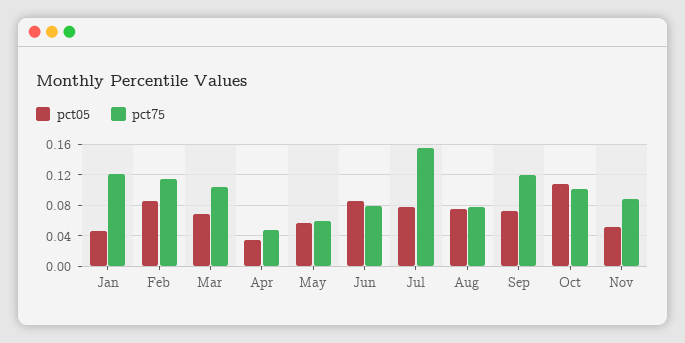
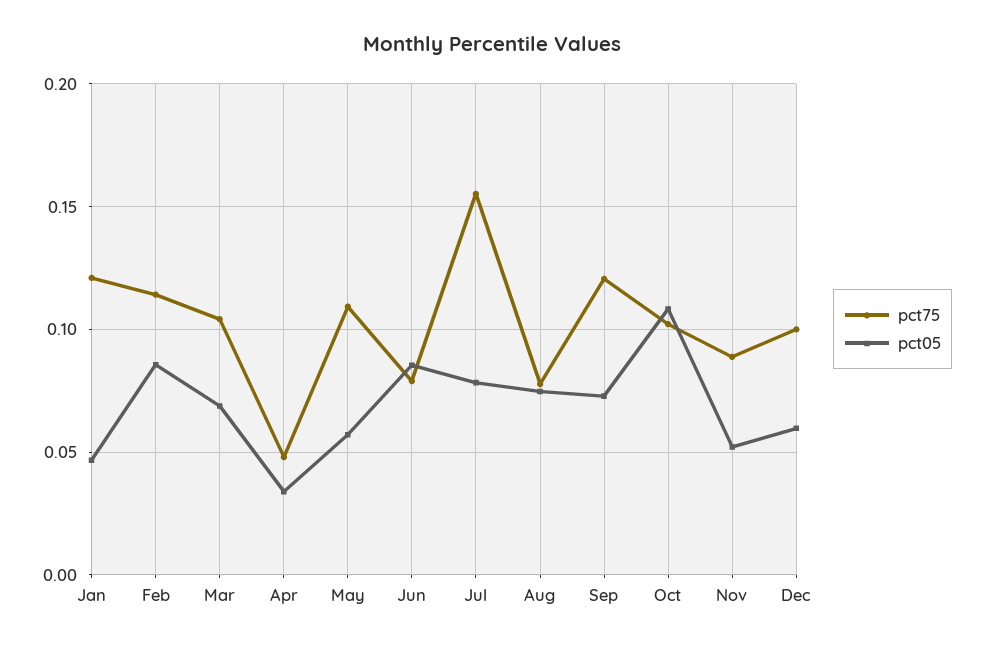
pct75, May: 0.06 -> 0.11
pct75, Dec: none -> 0.1
pct05, Dec: none -> 0.06

